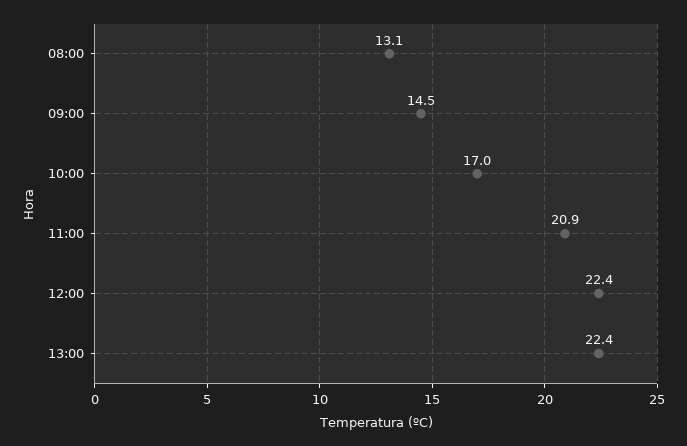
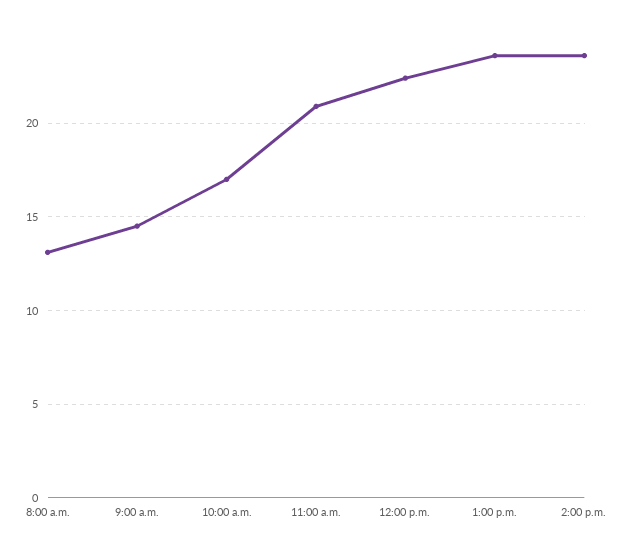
13:00: 22.4 -> 23.5
2:00 p.m.: none -> 23.5

